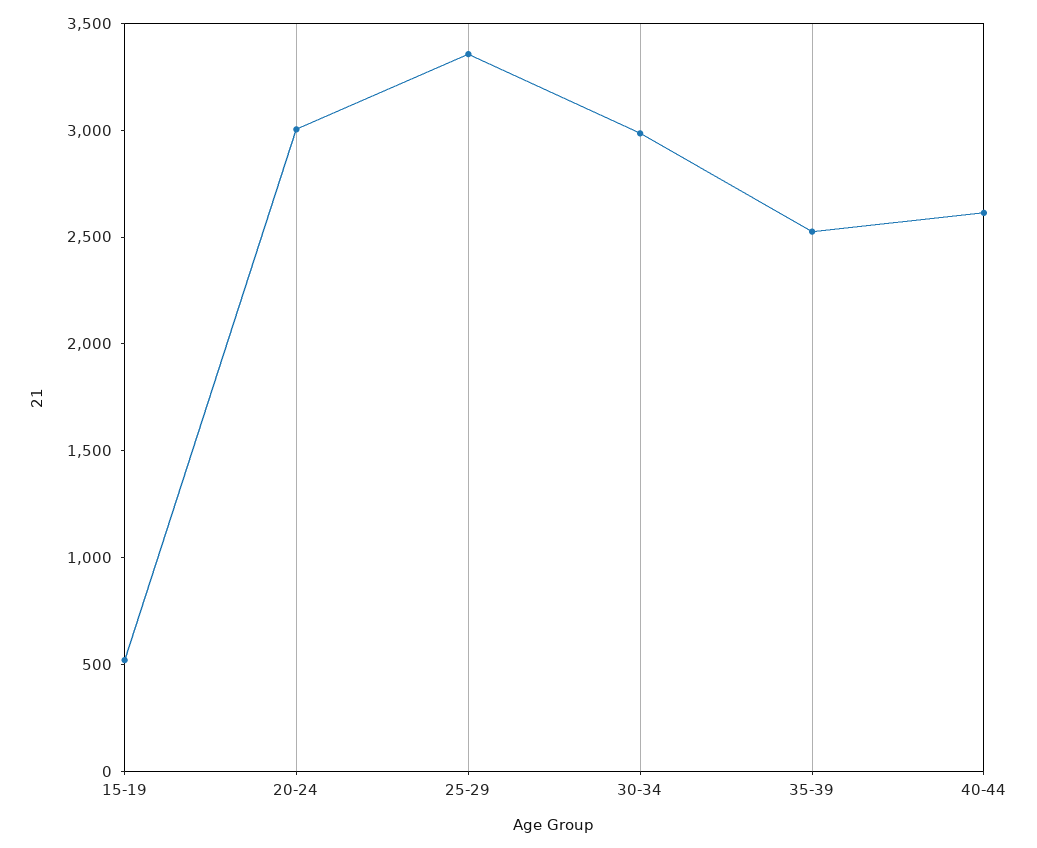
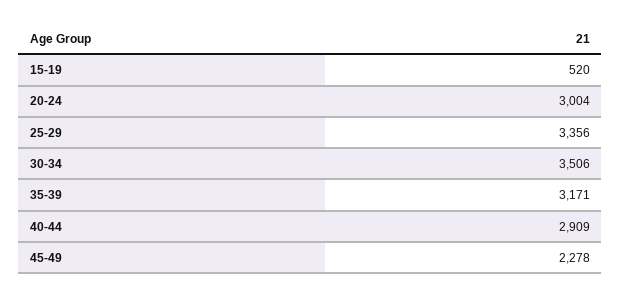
30-34: 3000 -> 3506
35-39: 2500 -> 3171
40-44: 2600 -> 2909
45-49: none -> 2278

